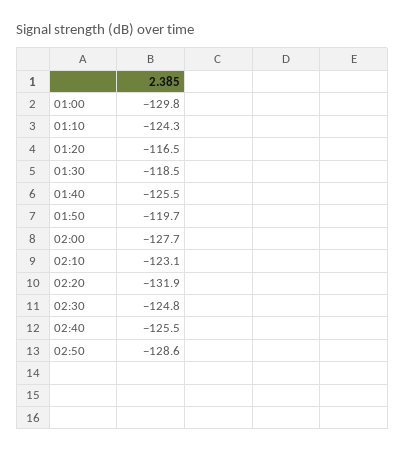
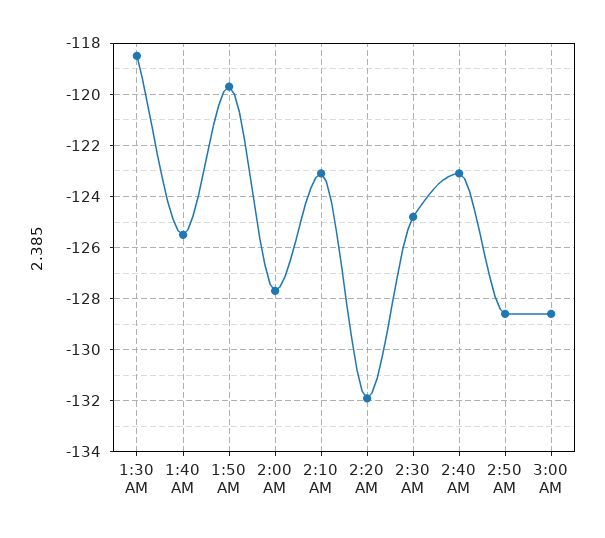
01:00: -129.8 -> none
01:10: -124.3 -> none
01:20: -116.5 -> none
02:40: -125.5 -> -123
3:00 AM: none -> -128.5

